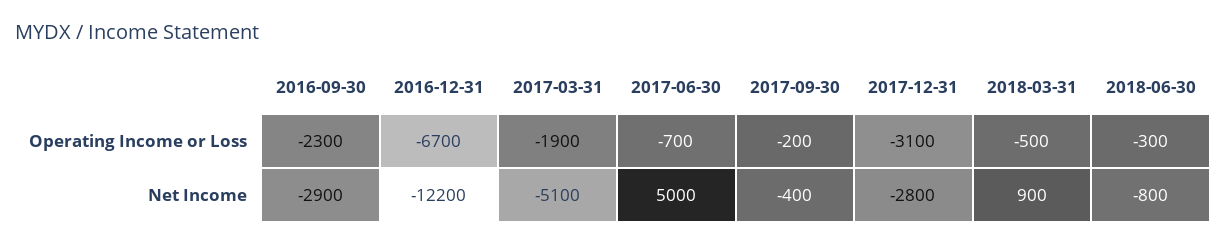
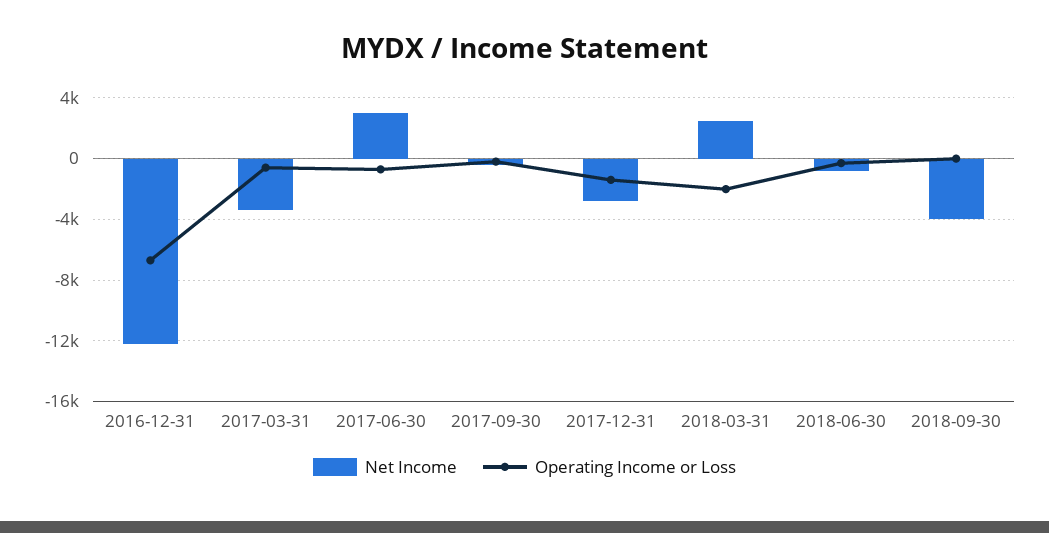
Operating Income or Loss, 2016-09-30: -2300 -> none
Operating Income or Loss, 2017-03-31: -1900 -> -500
Operating Income or Loss, 2017-12-31: -3100 -> -1500
Operating Income or Loss, 2018-03-31: -500 -> -2000
Net Income, 2016-09-30: -2900 -> none
Net Income, 2017-03-31: -5100 -> -3500
Net Income, 2017-06-30: 5000 -> 3000
Net Income, 2018-03-31: 900 -> 2500
Net Income, 2018-09-30: none -> -4000
Operating Income or Loss, 2018-09-30: none -> 0

